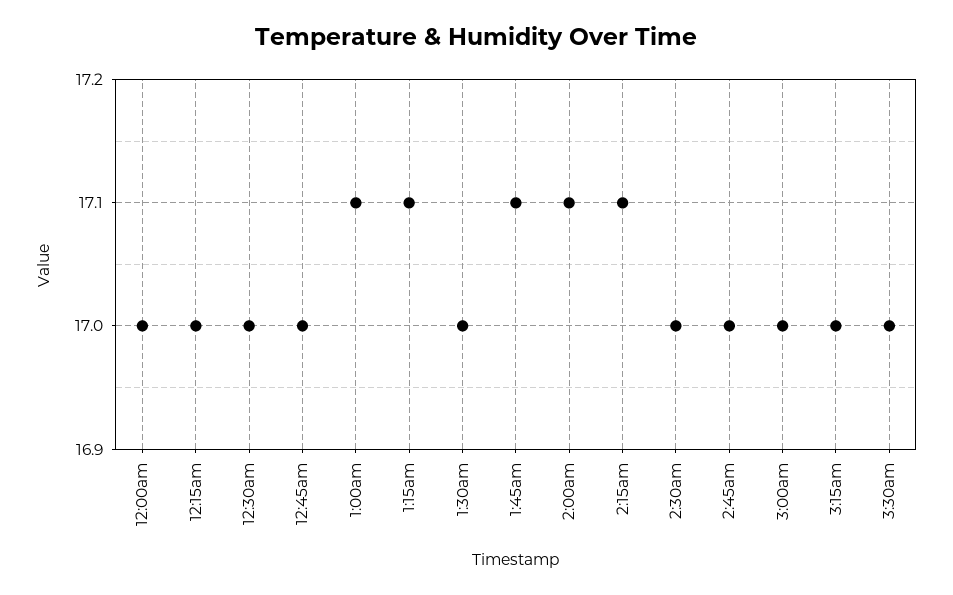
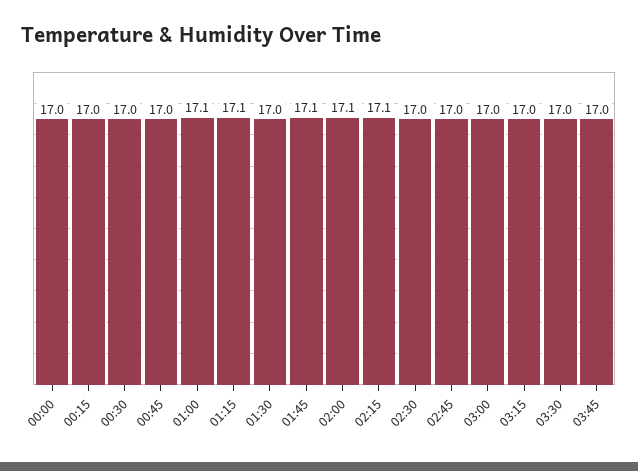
03:45: none -> 17

